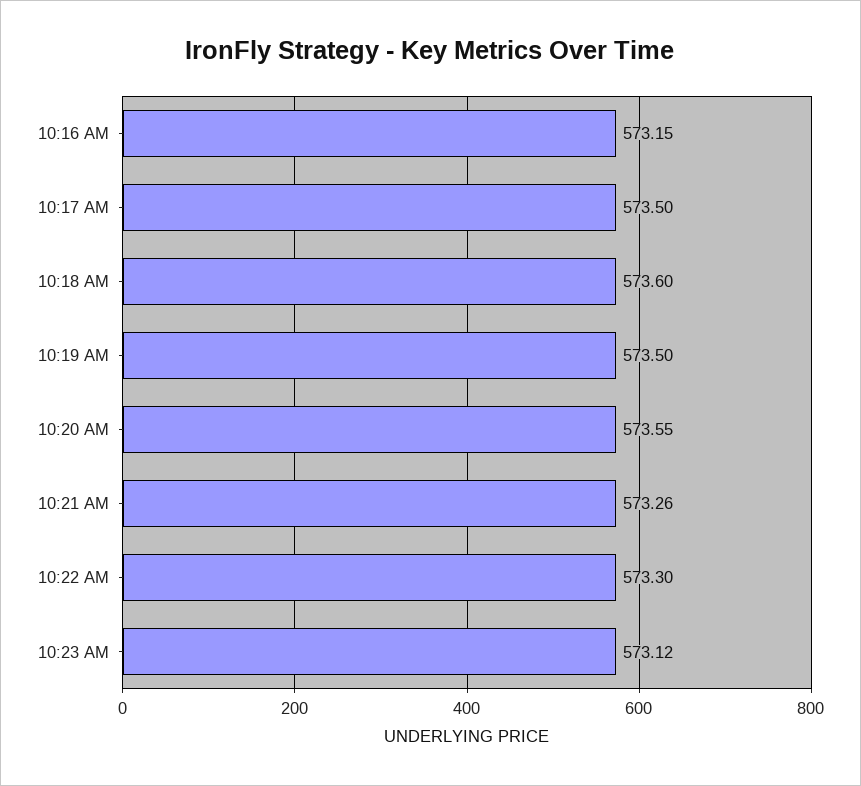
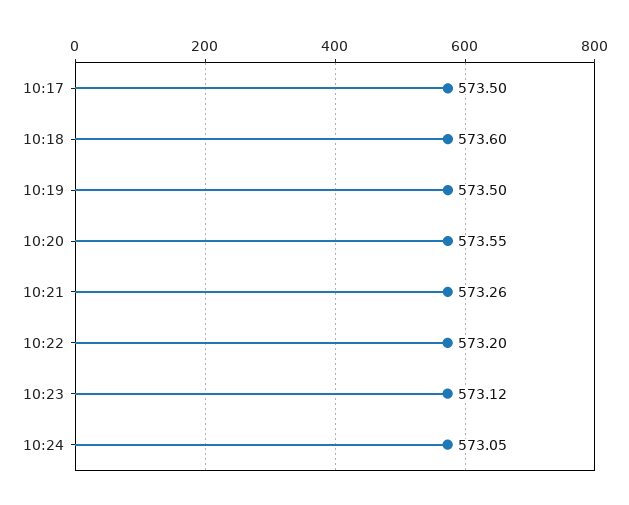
10:16 AM: 573.15 -> none
10:22 AM: 573.3 -> 573.2
10:24: none -> 573.05

